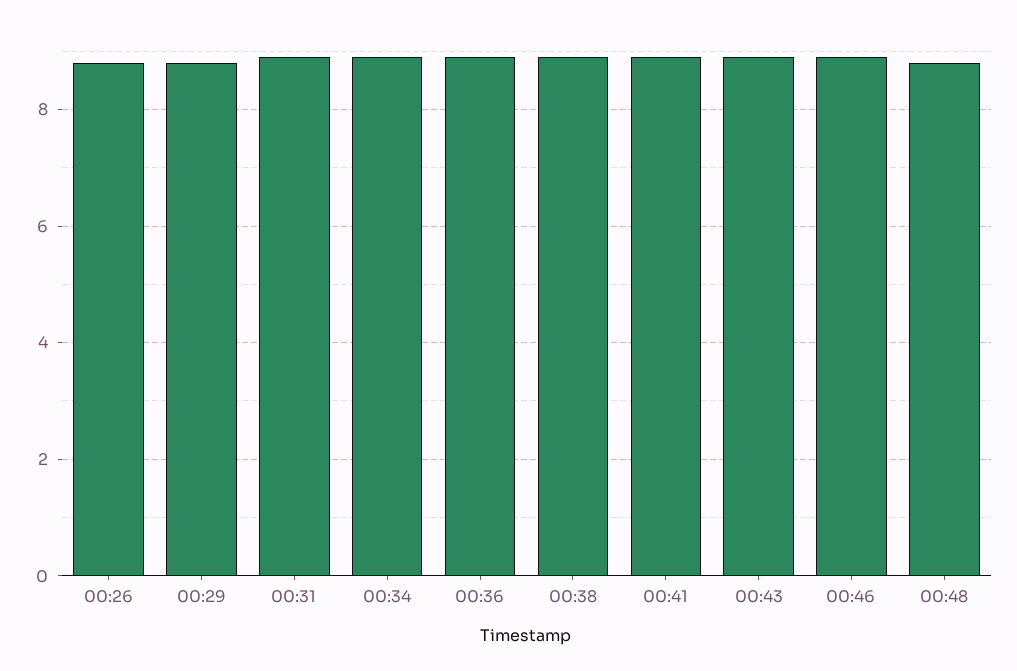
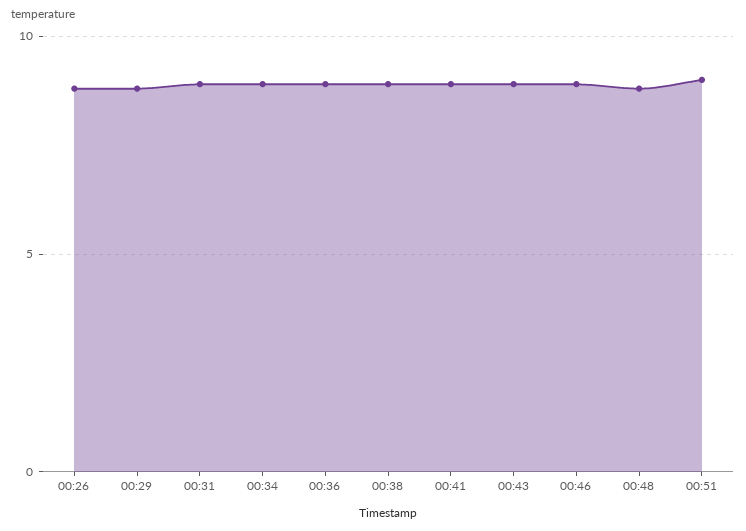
00:51: none -> 9

